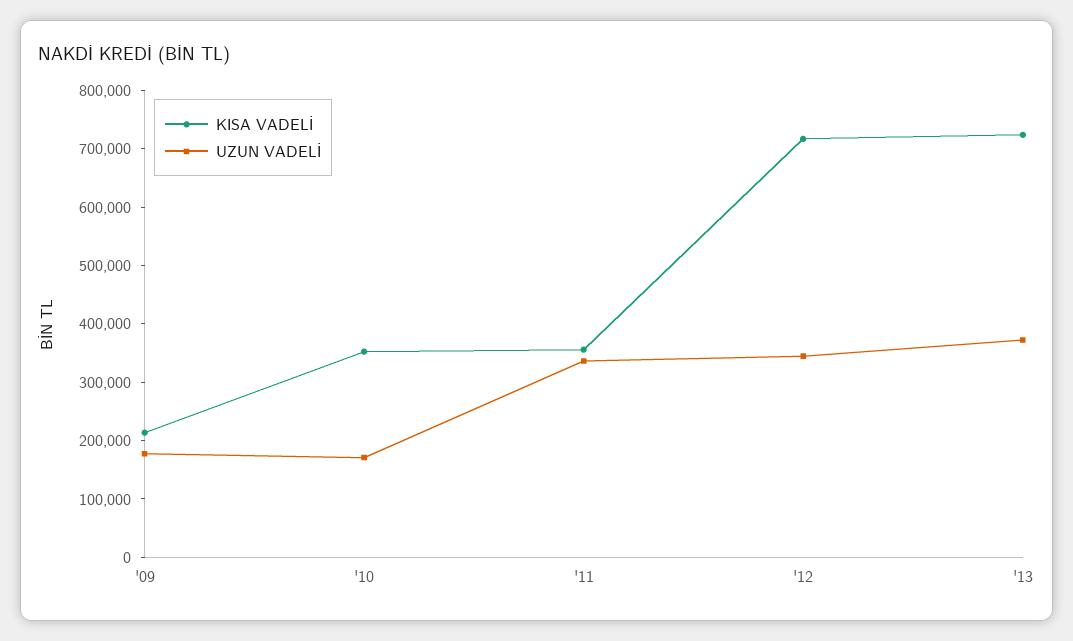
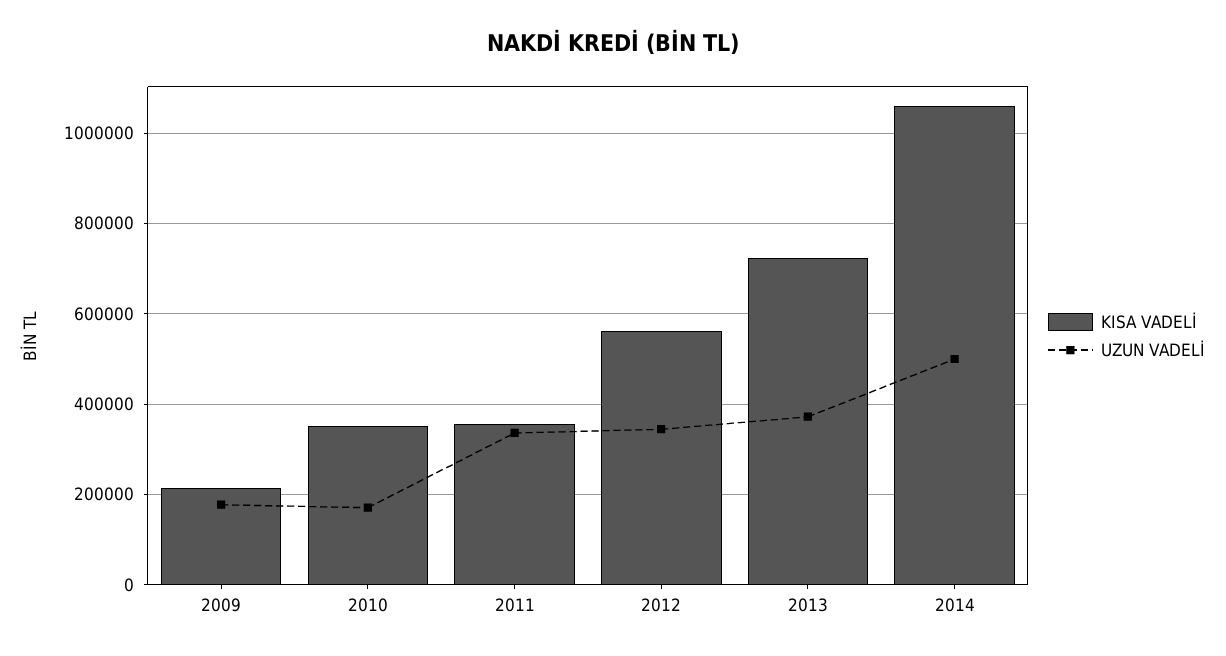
KISA VADELİ, '12: 720000 -> 560000
KISA VADELİ, 2014: none -> 1060000
UZUN VADELİ, 2014: none -> 500000

